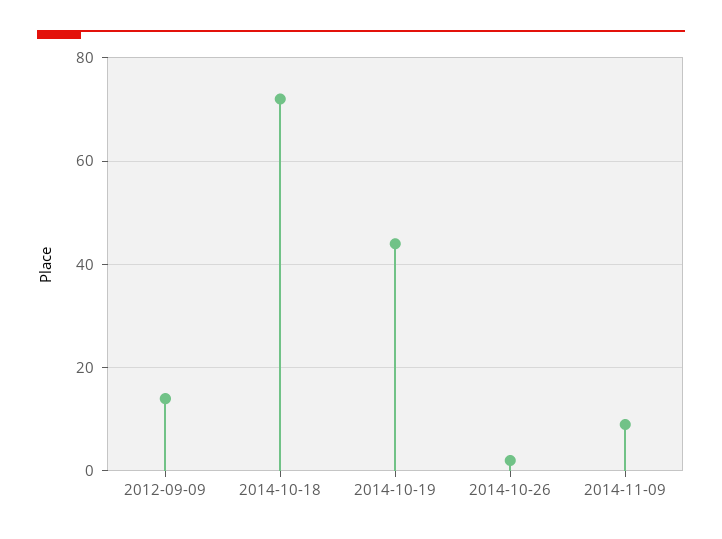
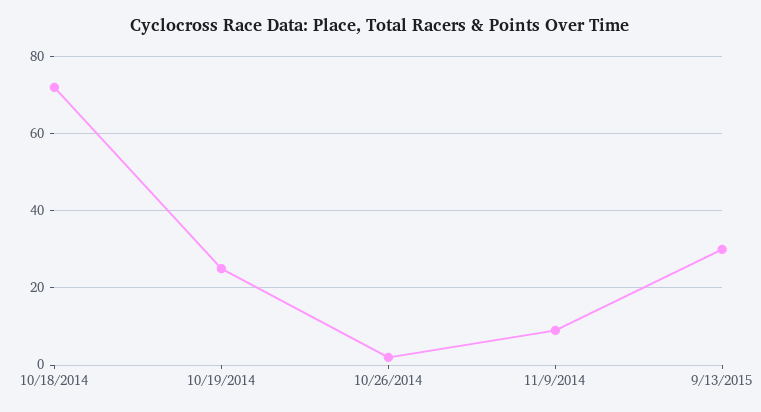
2012-09-09: 15 -> none
2014-10-19: 45 -> 25
9/13/2015: none -> 30

